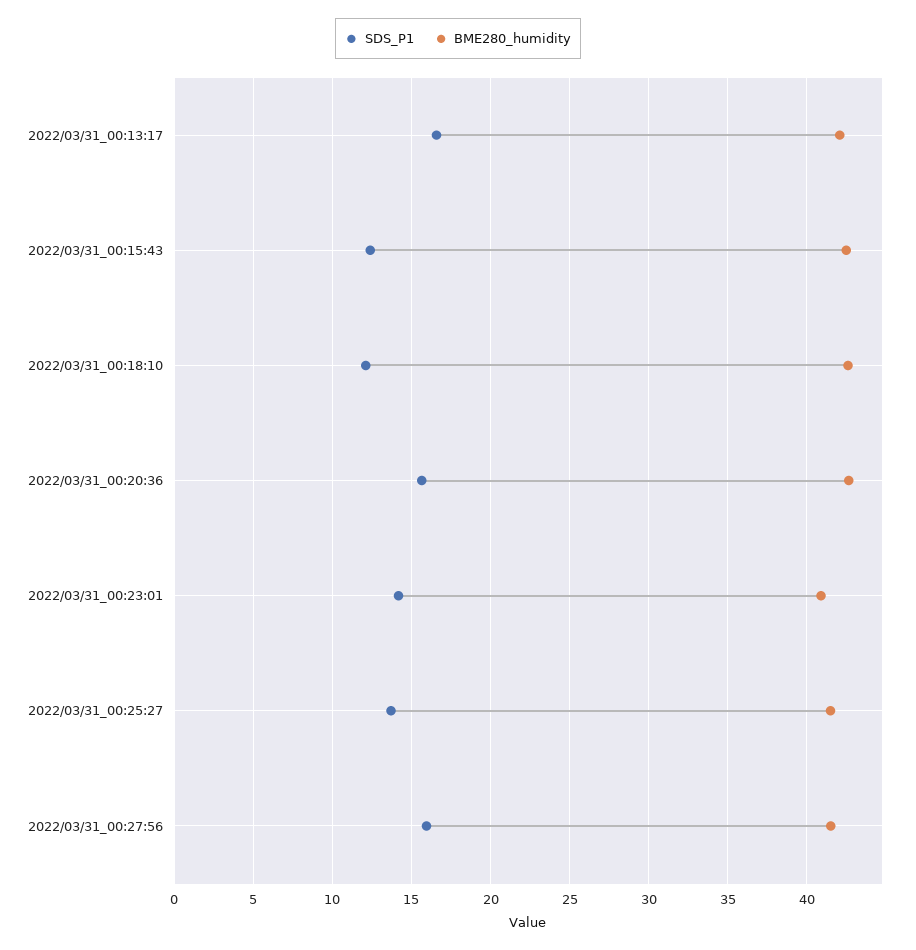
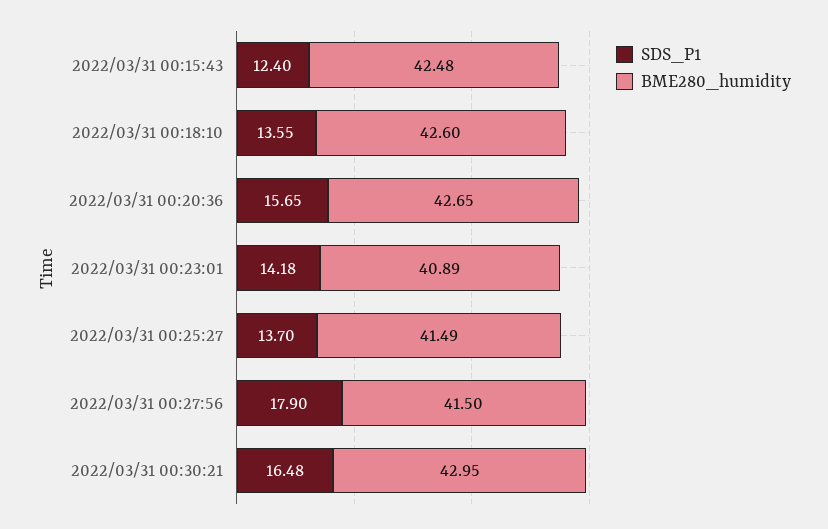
SDS_P1, 2022/03/31_00:13:17: 16.5 -> none
BME280_humidity, 2022/03/31_00:13:17: 42 -> none
SDS_P1, 2022/03/31_00:18:10: 12 -> 13.55
SDS_P1, 2022/03/31_00:27:56: 16 -> 17.9
SDS_P1, 2022/03/31 00:30:21: none -> 16.48
BME280_humidity, 2022/03/31 00:30:21: none -> 42.95

